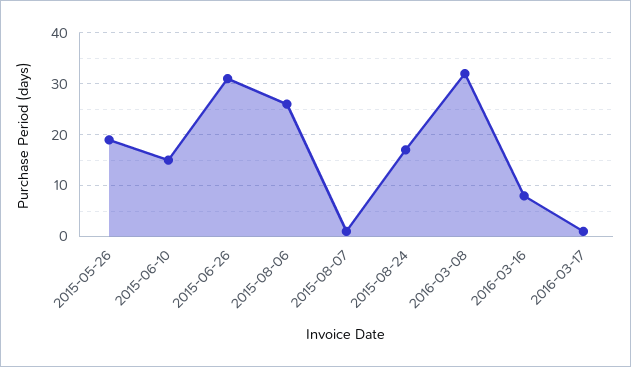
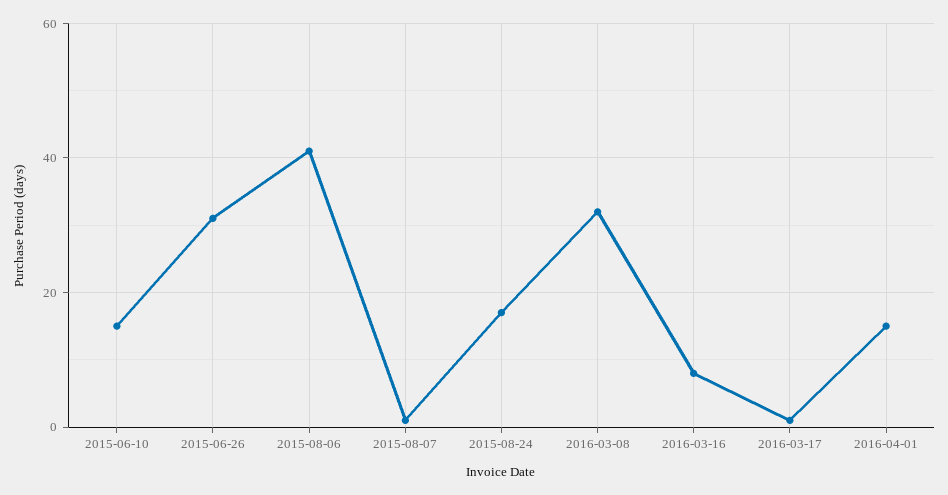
2015-05-26: 20 -> none
2015-08-06: 25 -> 40
2016-04-01: none -> 15

